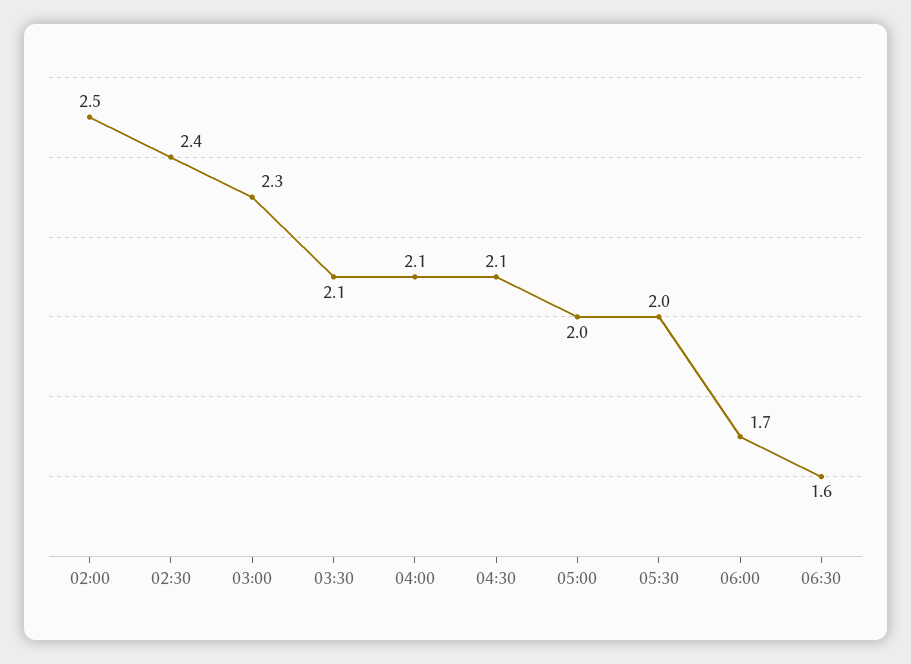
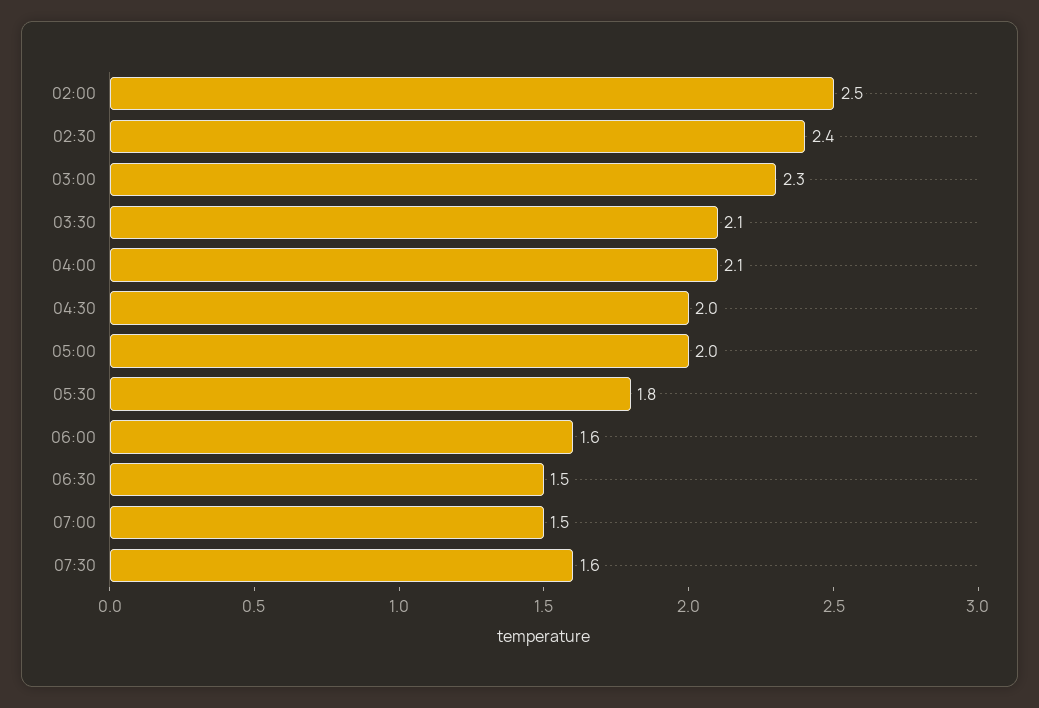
04:30: 2.1 -> 2
05:30: 2 -> 1.8
06:00: 1.7 -> 1.6
06:30: 1.6 -> 1.5
07:00: none -> 1.5
07:30: none -> 1.6

